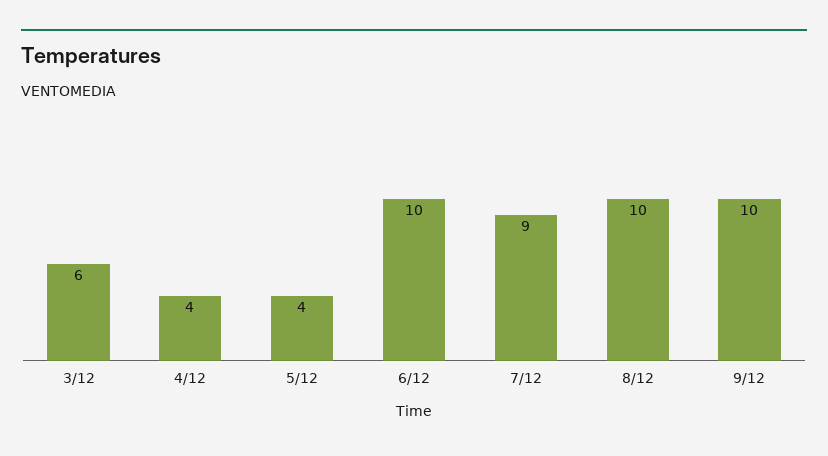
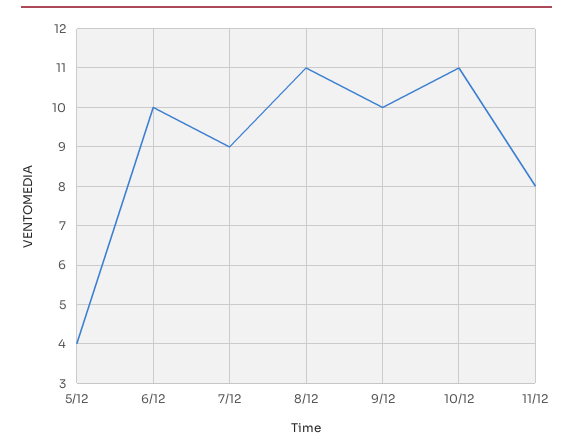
3/12: 6 -> none
4/12: 4 -> none
8/12: 10 -> 11
10/12: none -> 11
11/12: none -> 8

